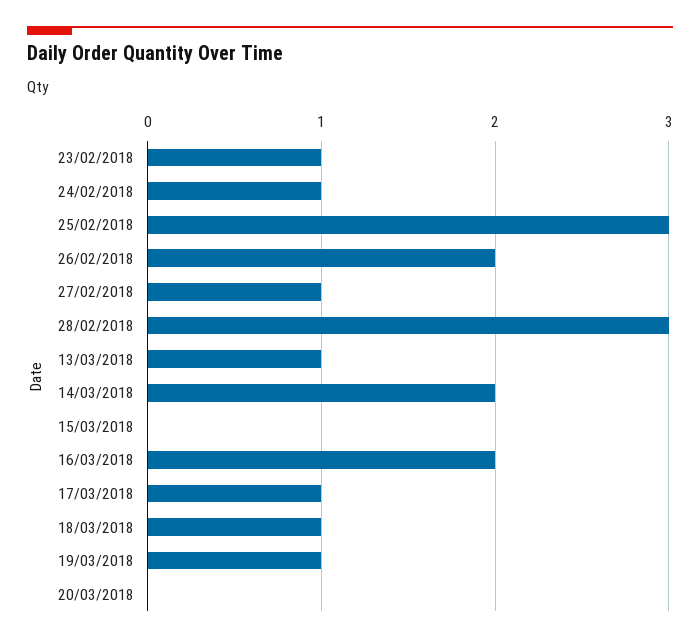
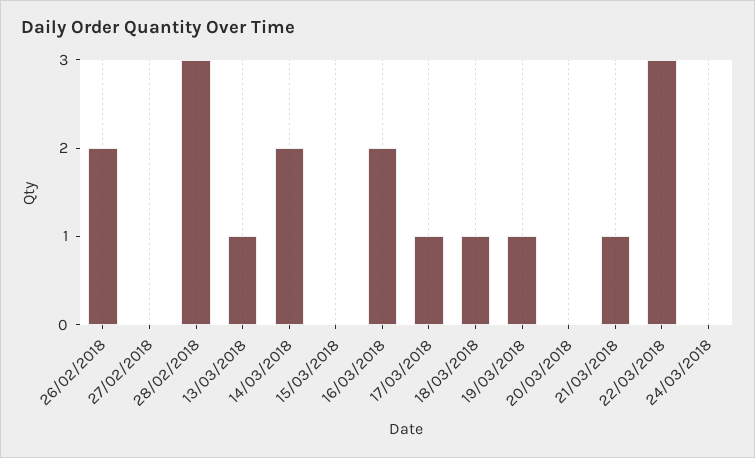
23/02/2018: 1 -> none
24/02/2018: 1 -> none
25/02/2018: 3 -> none
27/02/2018: 1 -> 0
21/03/2018: none -> 1
22/03/2018: none -> 3
24/03/2018: none -> 0

